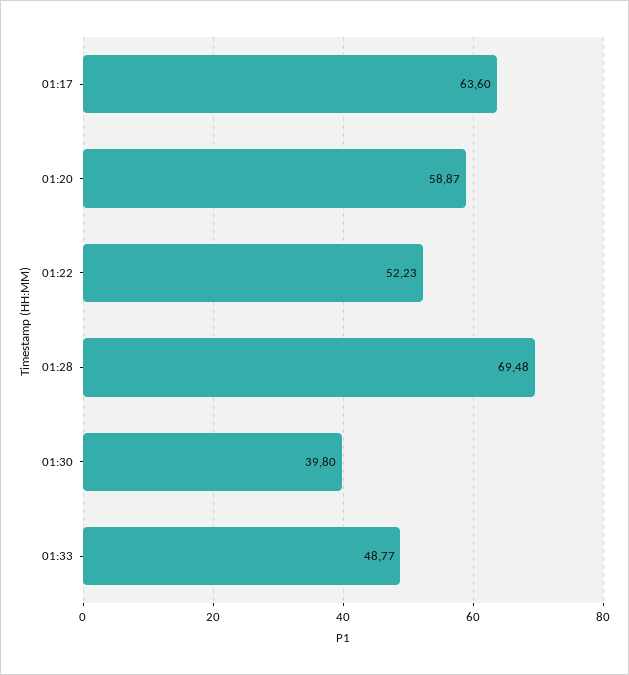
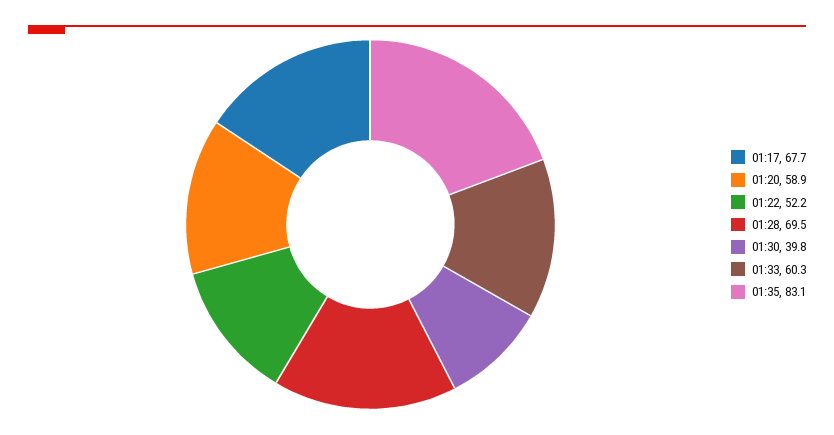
01:17: 63.6 -> 67.7
01:33: 48.77 -> 60.3
01:35: none -> 83.1

